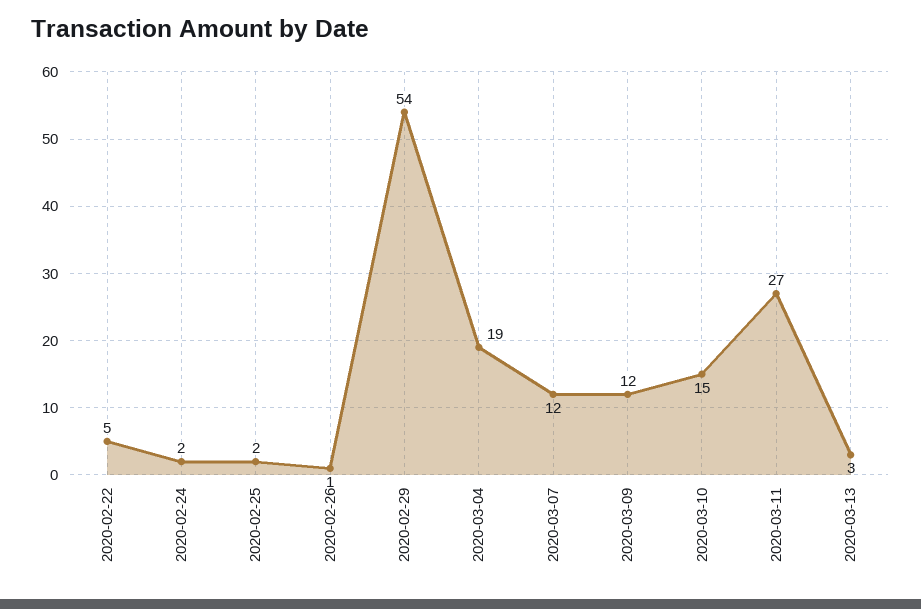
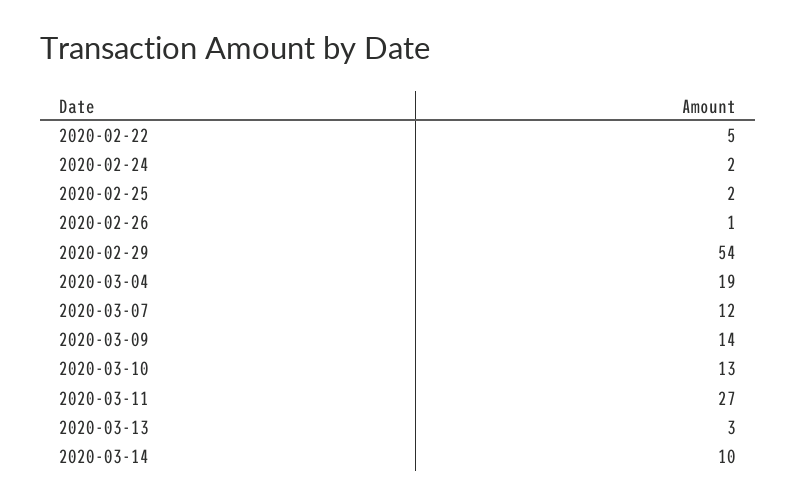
2020-03-09: 12 -> 14
2020-03-10: 15 -> 13
2020-03-14: none -> 10

